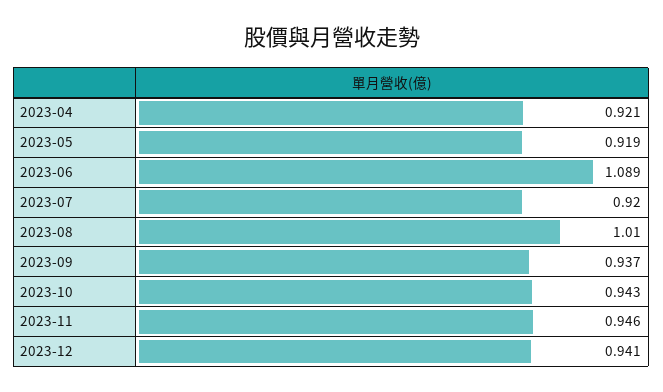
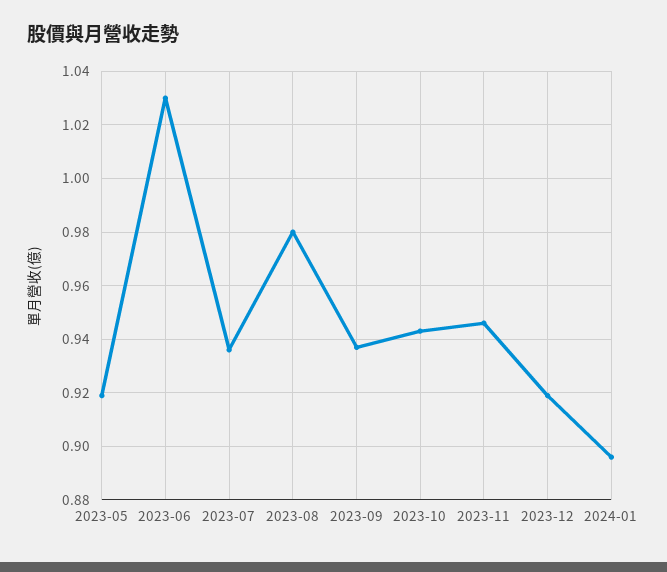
2023-04: 0.921 -> none
2023-06: 1.089 -> 1.03
2023-07: 0.92 -> 0.935
2023-08: 1.01 -> 0.98
2023-12: 0.941 -> 0.92
2024-01: none -> 0.895

